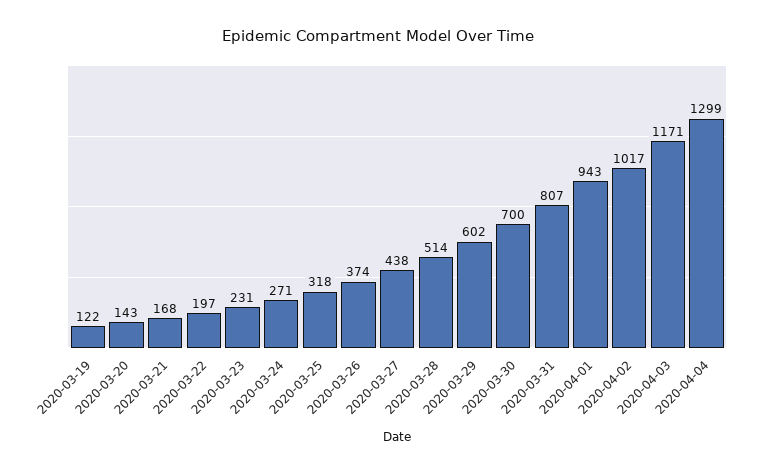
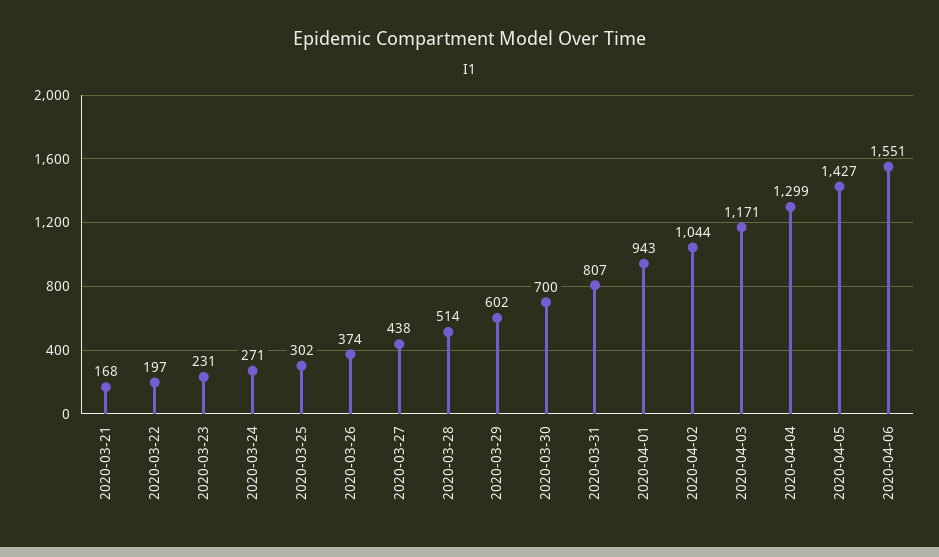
2020-03-19: 122 -> none
2020-03-20: 143 -> none
2020-03-25: 318 -> 302
2020-04-02: 1017 -> 1044
2020-04-05: none -> 1427
2020-04-06: none -> 1551

